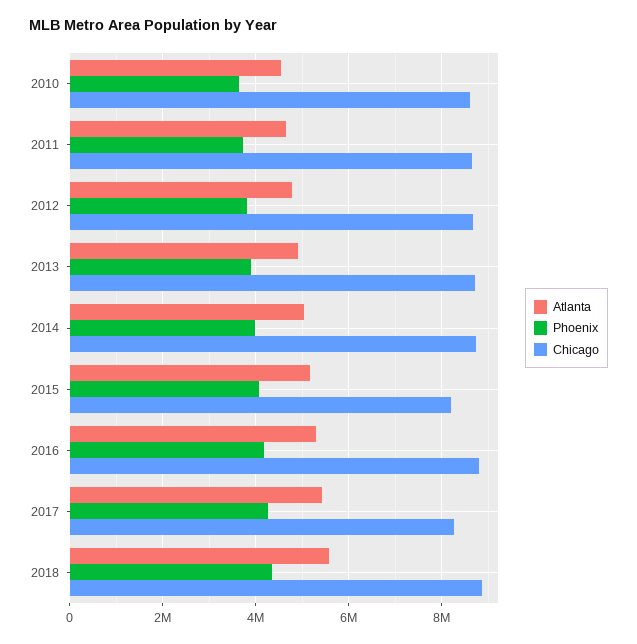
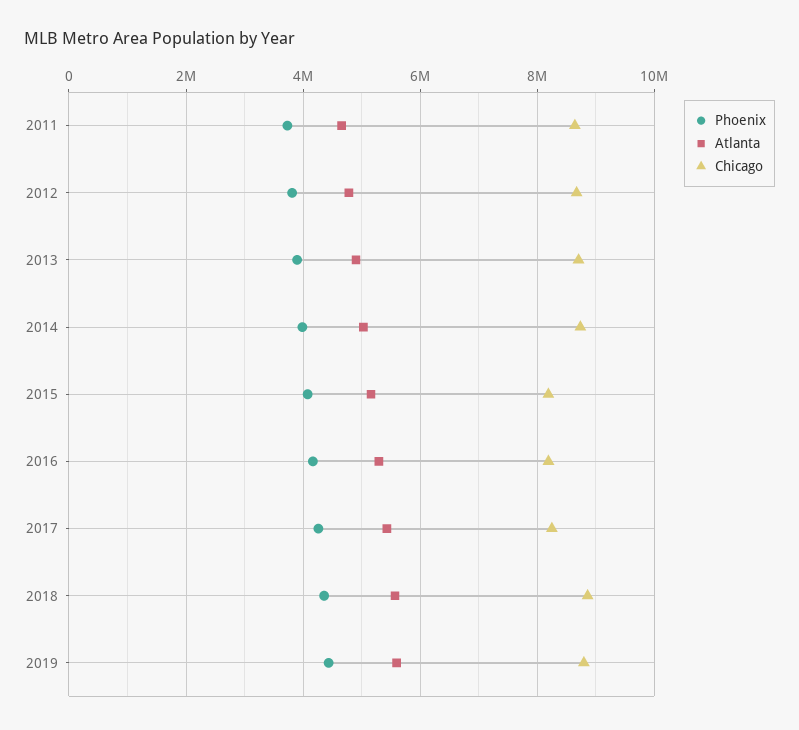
Atlanta, 2010: 4600000 -> none
Phoenix, 2010: 3600000 -> none
Chicago, 2010: 8600000 -> none
Chicago, 2016: 8800000 -> 8200000
Phoenix, 2019: none -> 4400000
Atlanta, 2019: none -> 5600000
Chicago, 2019: none -> 8800000

